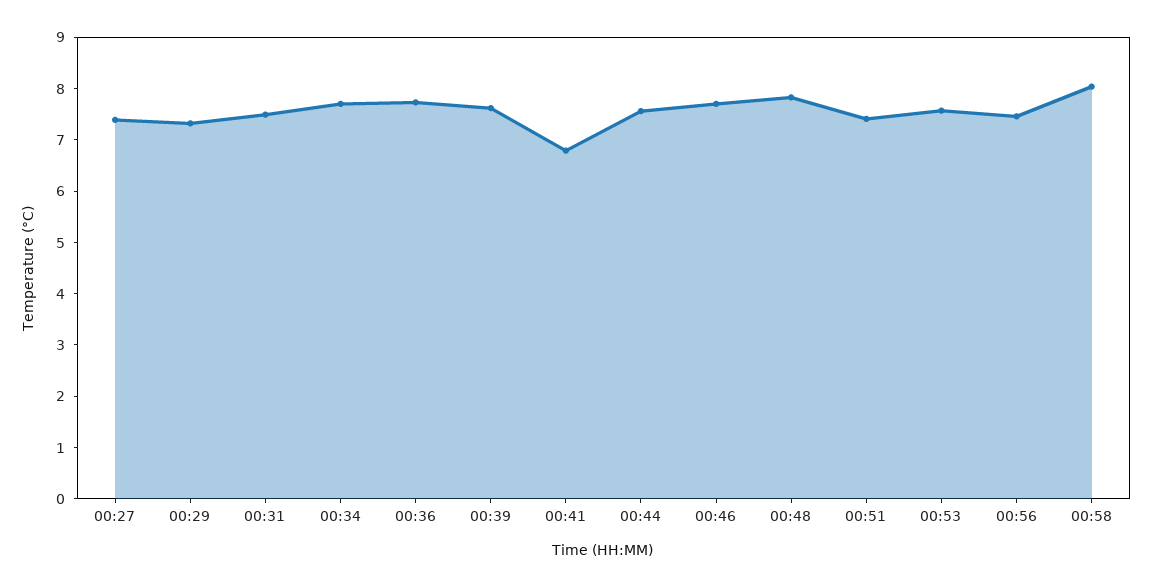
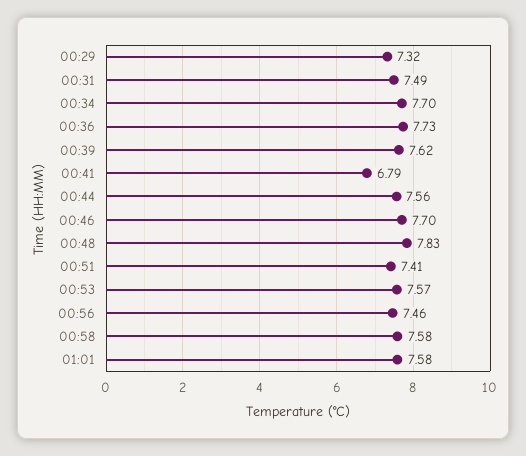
00:27: 7.4 -> none
00:58: 8 -> 7.58
01:01: none -> 7.58

